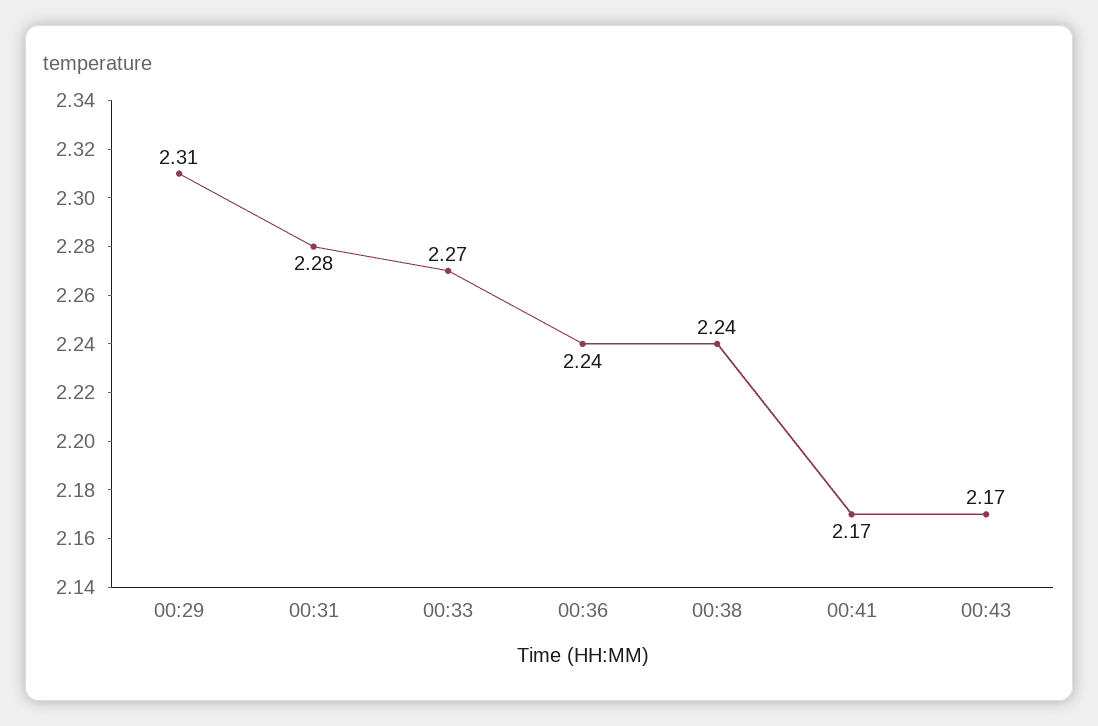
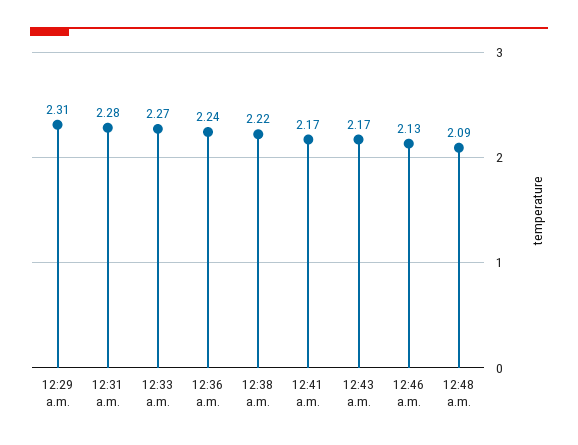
00:38: 2.24 -> 2.22
12:46 a.m.: none -> 2.13
12:48 a.m.: none -> 2.09

